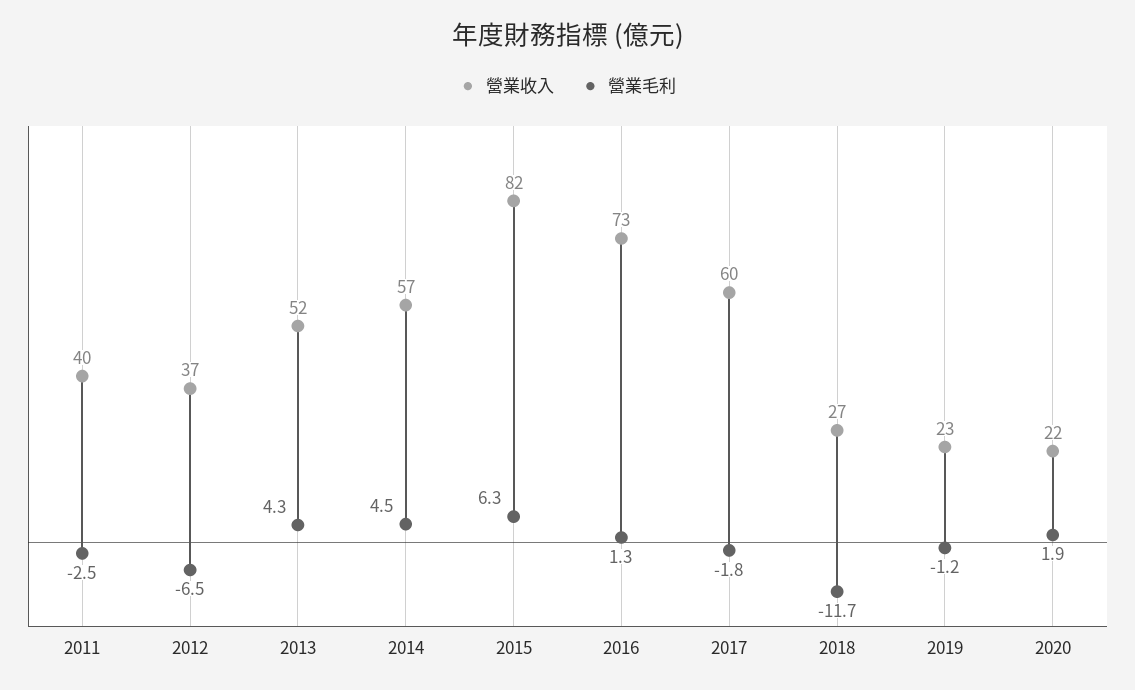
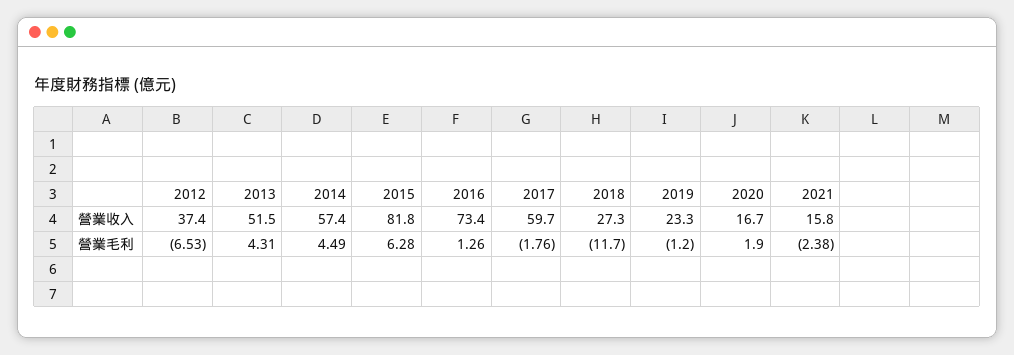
營業收入, 2011: 40 -> none
營業毛利, 2011: -2.5 -> none
營業收入, 2020: 22 -> 16.7
營業收入, 2021: none -> 15.8
營業毛利, 2021: none -> -2.38

